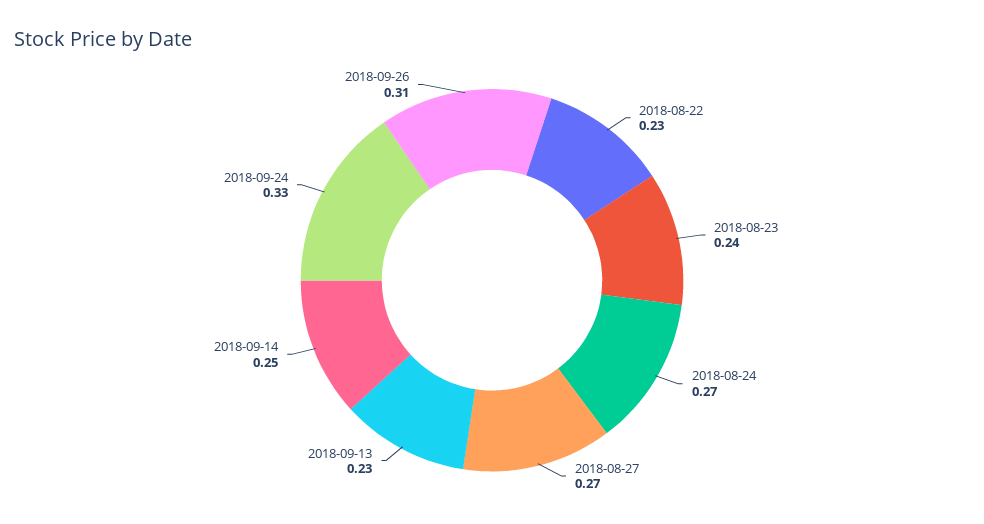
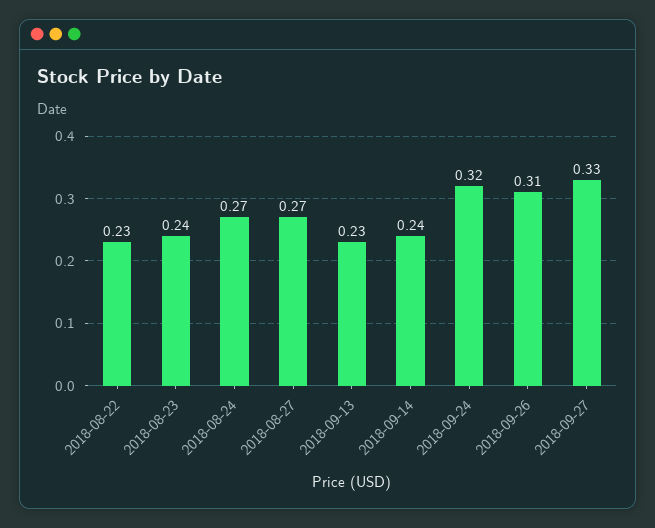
2018-09-14: 0.25 -> 0.24
2018-09-24: 0.33 -> 0.32
2018-09-27: none -> 0.33

